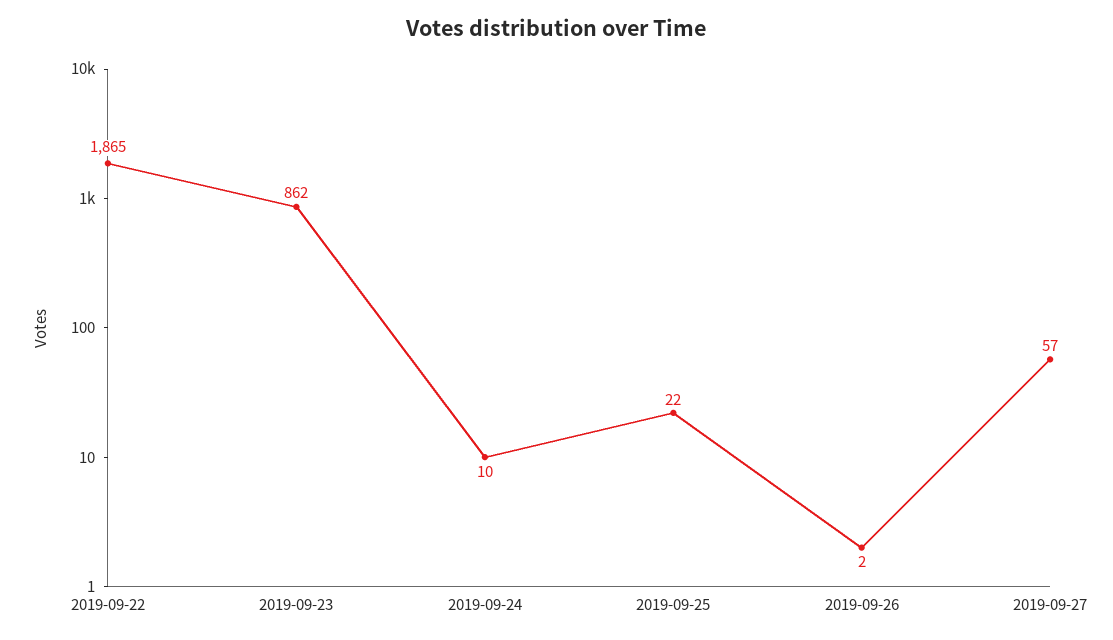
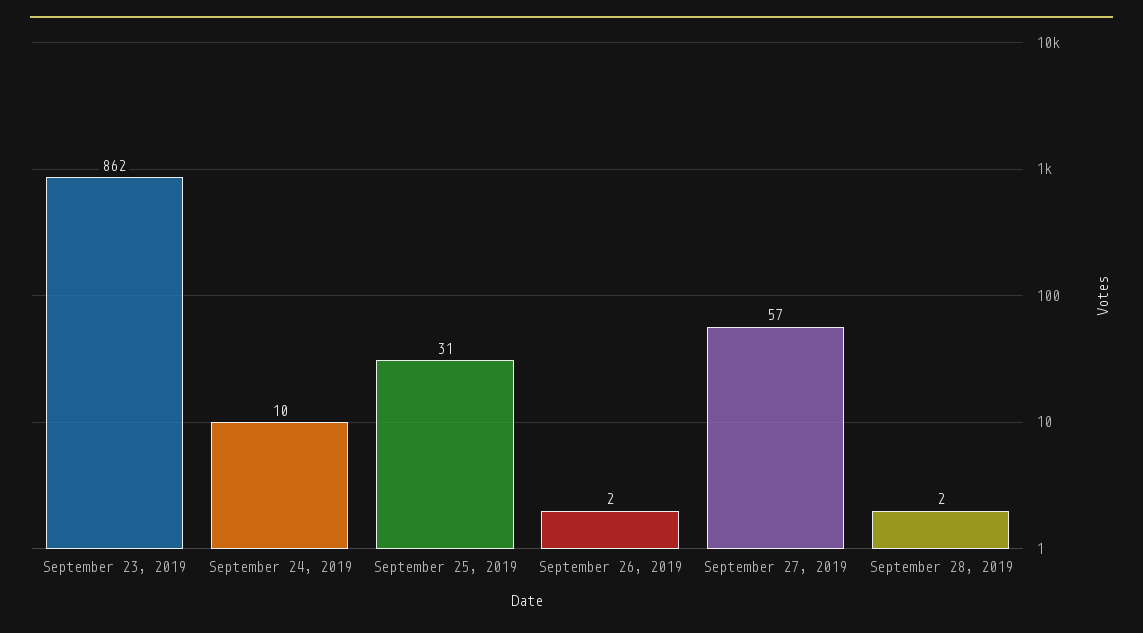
2019-09-22: 1865 -> none
2019-09-25: 22 -> 31
September 28, 2019: none -> 2

